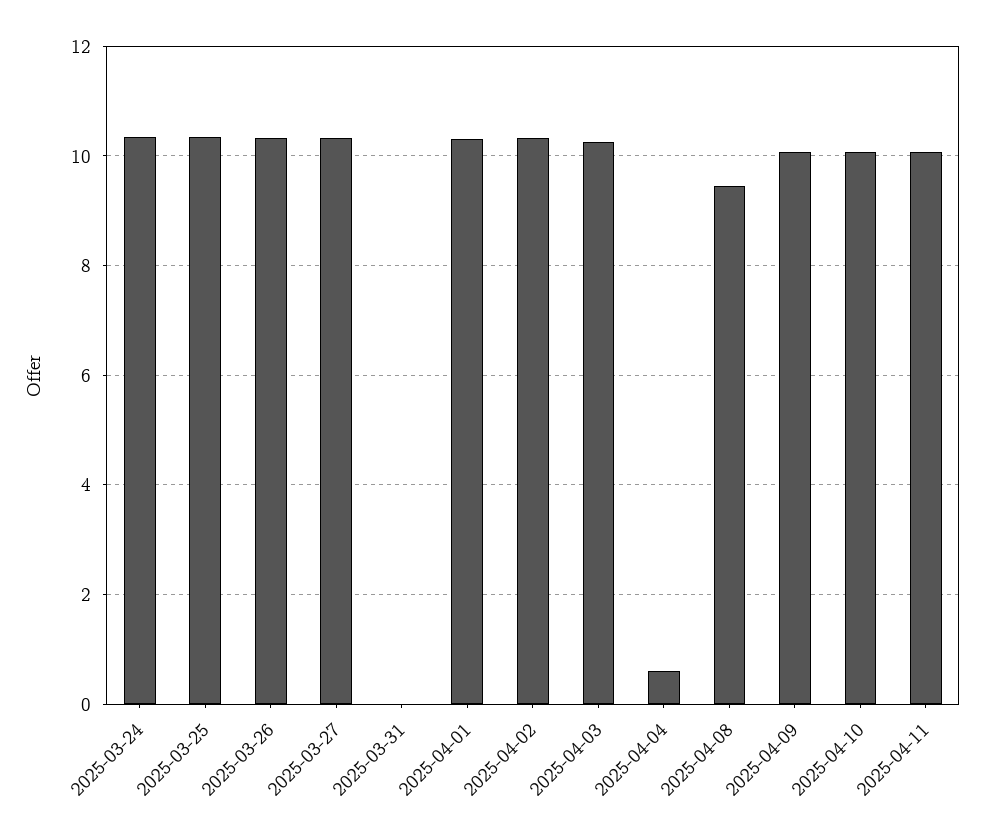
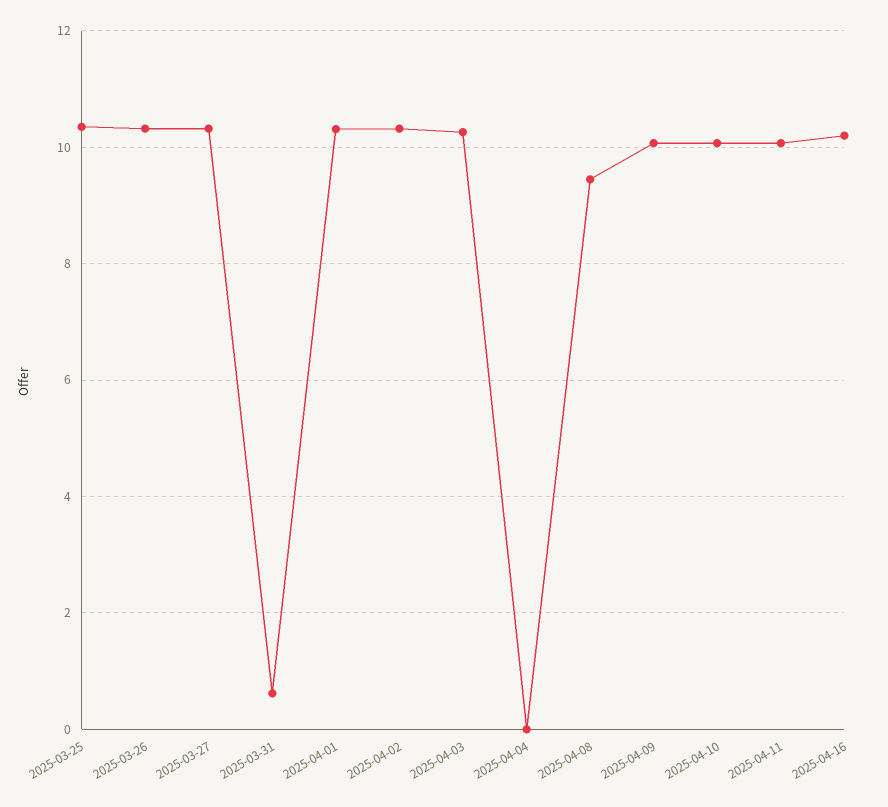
2025-03-24: 10.4 -> none
2025-03-31: 0 -> 0.6
2025-04-04: 0.6 -> 0
2025-04-16: none -> 10.2

